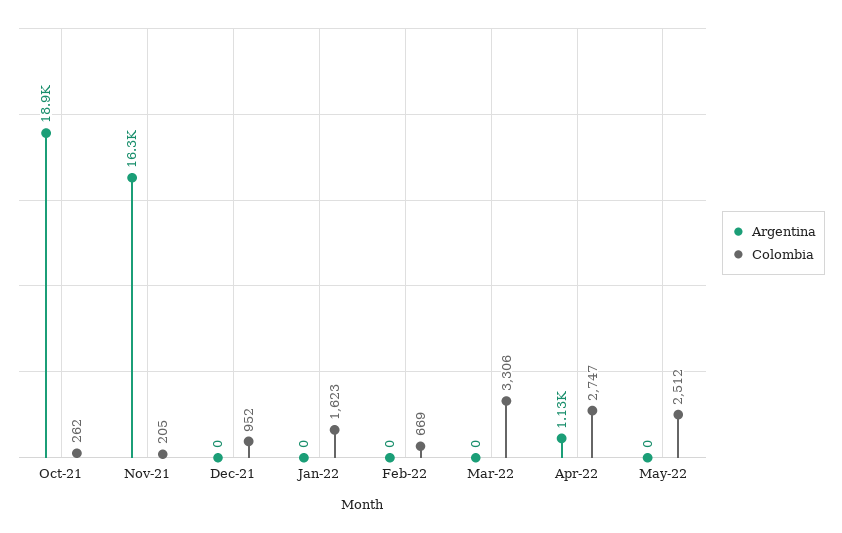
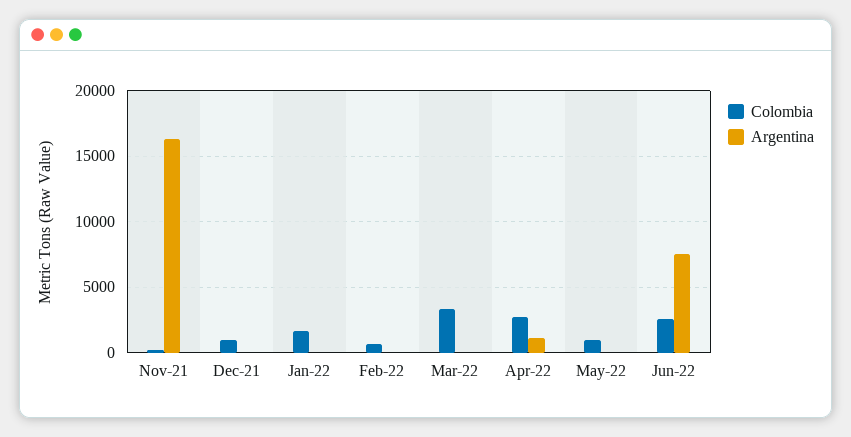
Argentina, Oct-21: 18900 -> none
Colombia, Oct-21: 262 -> none
Colombia, May-22: 2512 -> 1000
Colombia, Jun-22: none -> 2500
Argentina, Jun-22: none -> 7500

